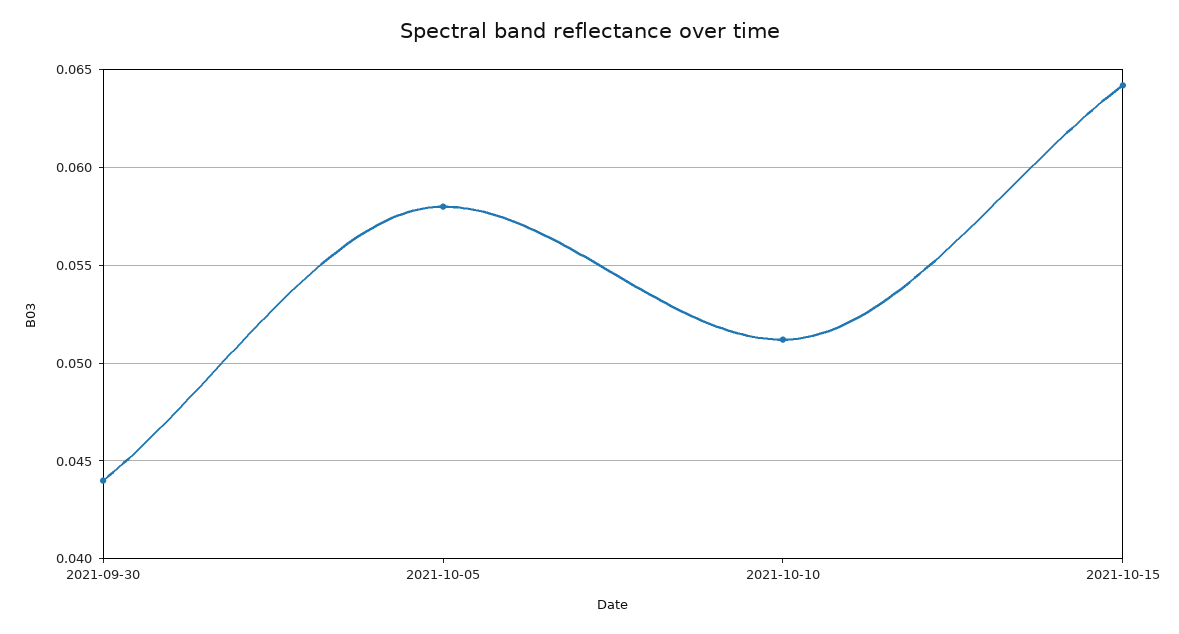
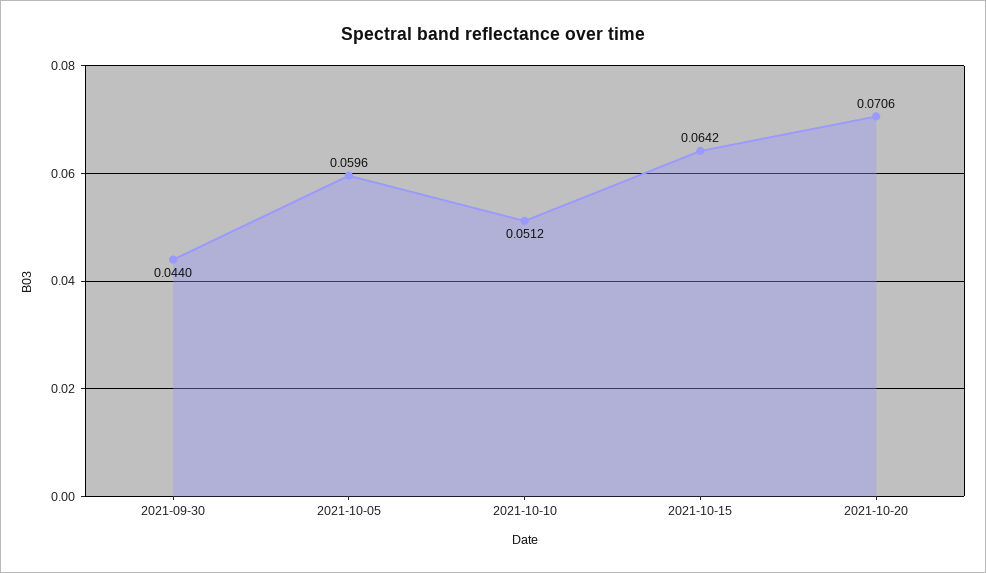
2021-10-05: 0.058 -> 0.0596
2021-10-20: none -> 0.0706

